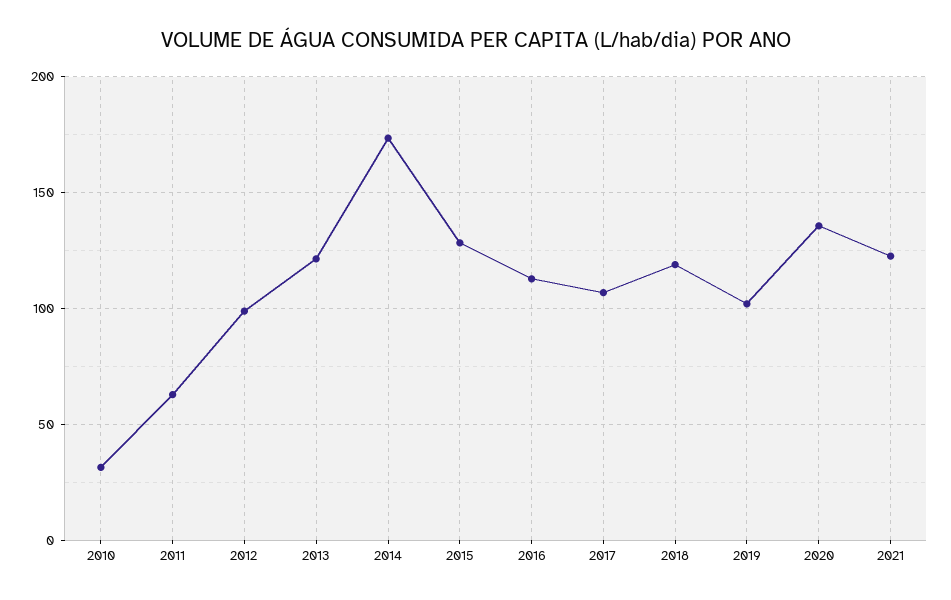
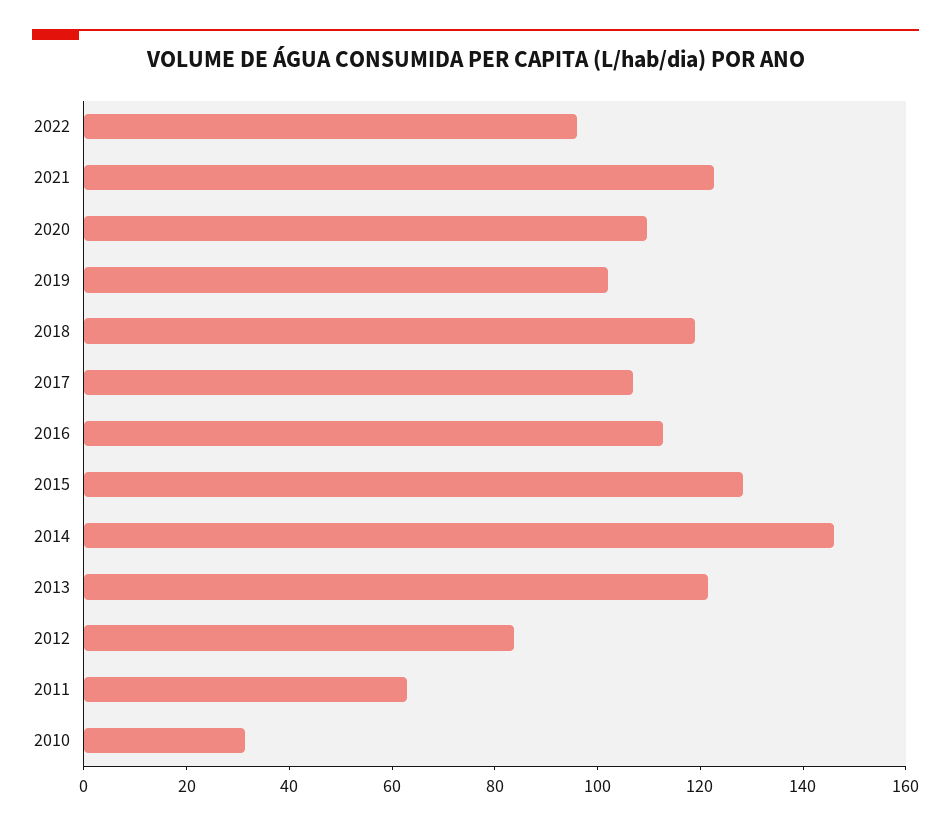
2012: 100 -> 85
2014: 175 -> 145
2020: 135 -> 110
2022: none -> 95

